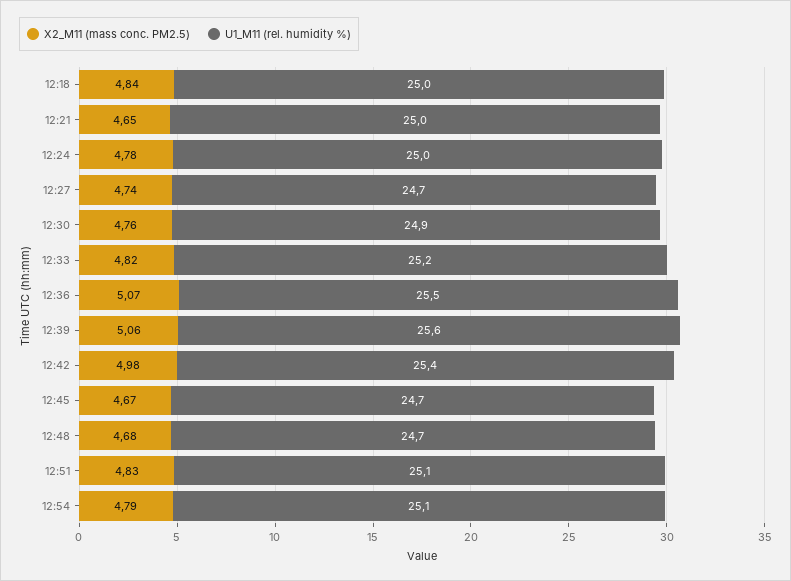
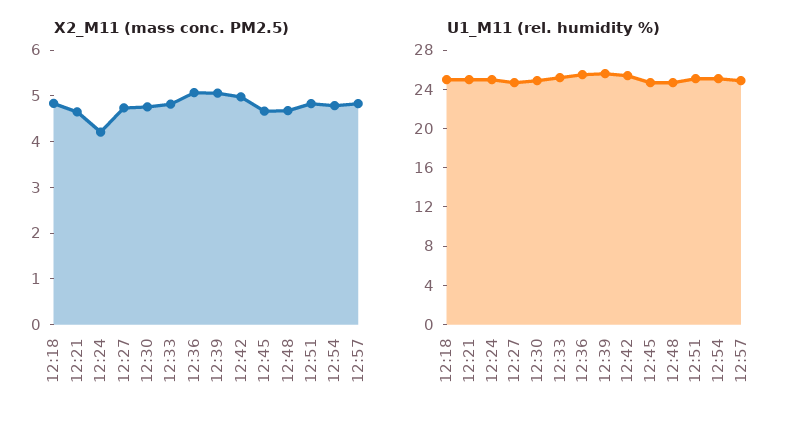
X2_M11 (mass conc. PM2.5), 12:24: 4.78 -> 4.2
X2_M11 (mass conc. PM2.5), 12:57: none -> 4.8
U1_M11 (rel. humidity %), 12:57: none -> 25

